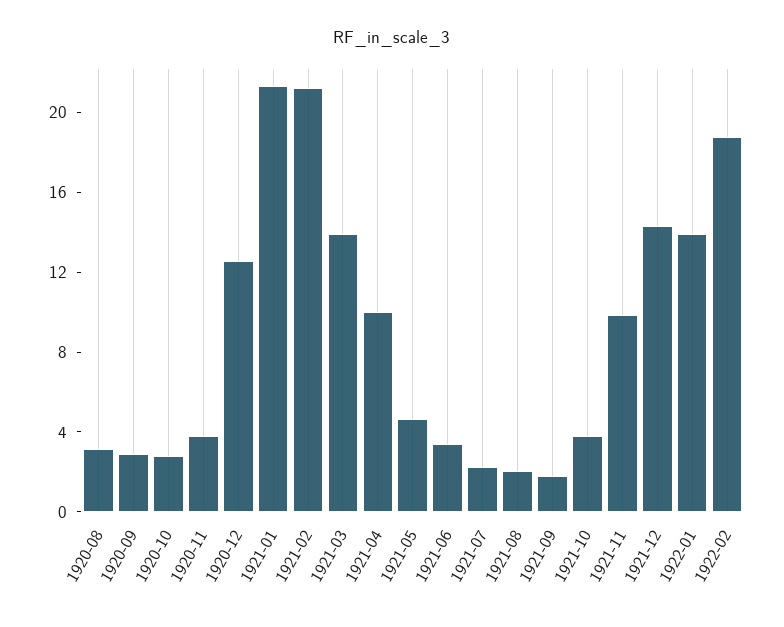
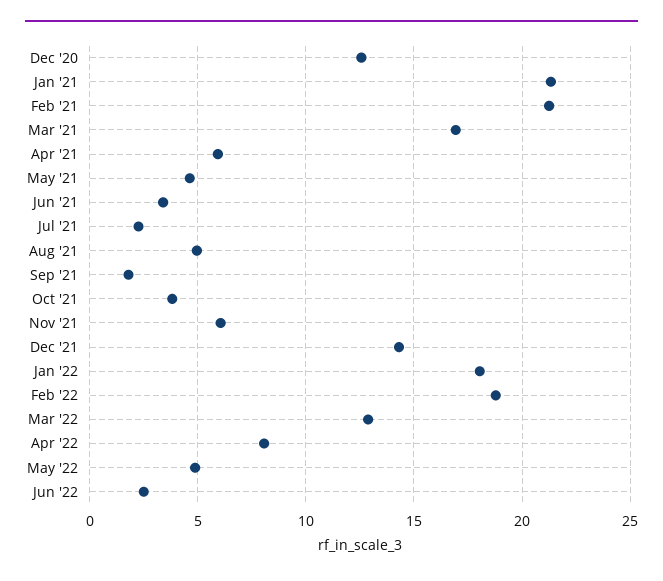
1920-08: 3 -> none
1920-09: 3 -> none
1920-10: 3 -> none
1920-11: 4 -> none
1921-03: 14 -> 17
1921-04: 10 -> 6
1921-08: 2 -> 5
1921-11: 10 -> 6
1922-01: 14 -> 18
Mar '22: none -> 13
Apr '22: none -> 8
May '22: none -> 5
Jun '22: none -> 2.5

